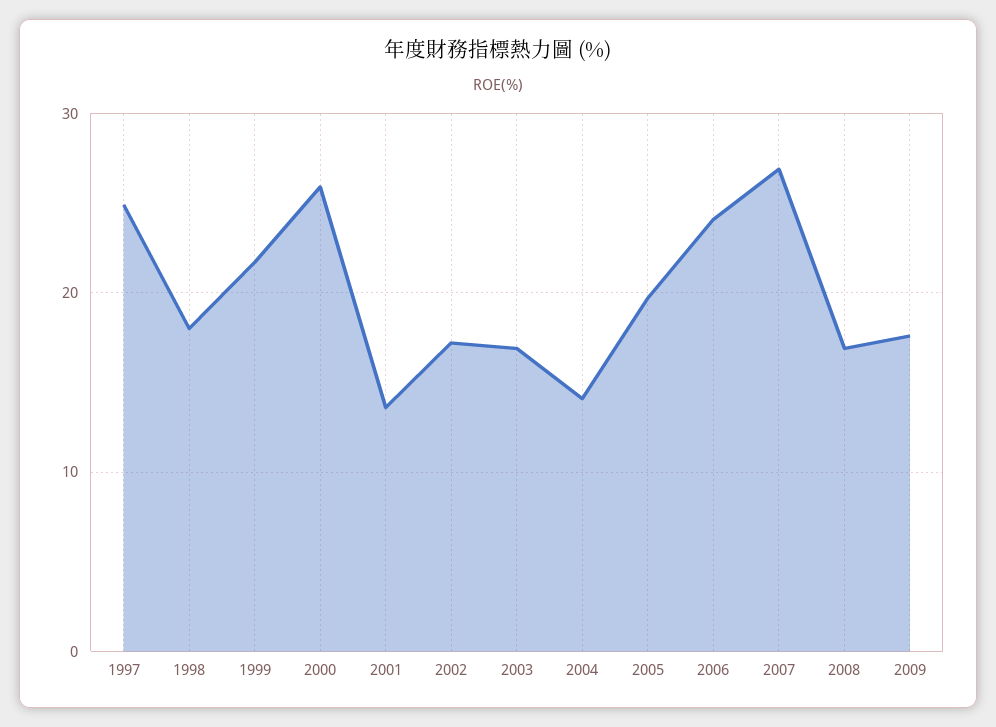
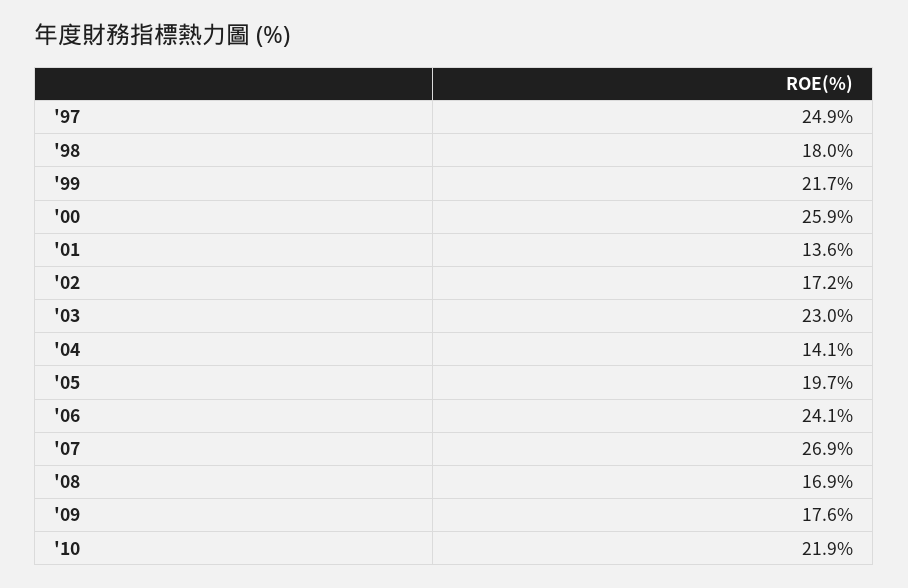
2003: 17 -> 23
'10: none -> 21.9

